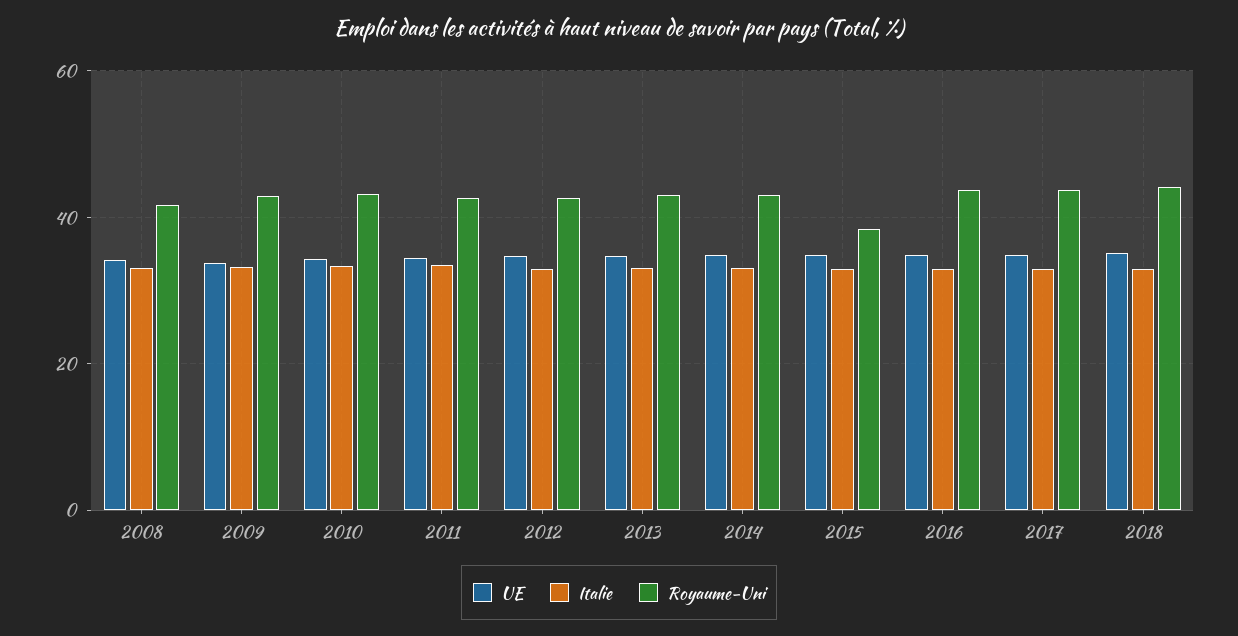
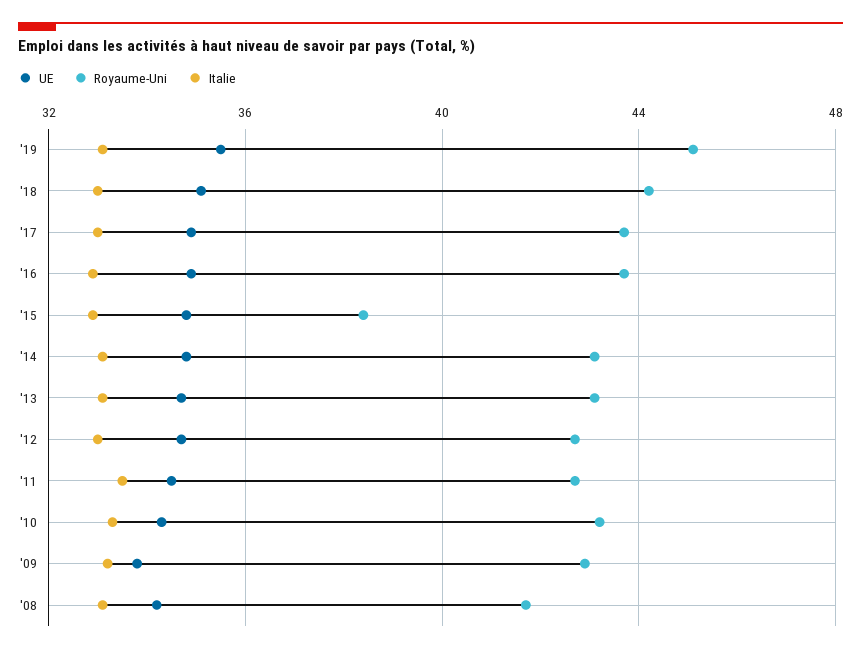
UE, '19: none -> 35.5
Royaume-Uni, '19: none -> 45
Italie, '19: none -> 33

